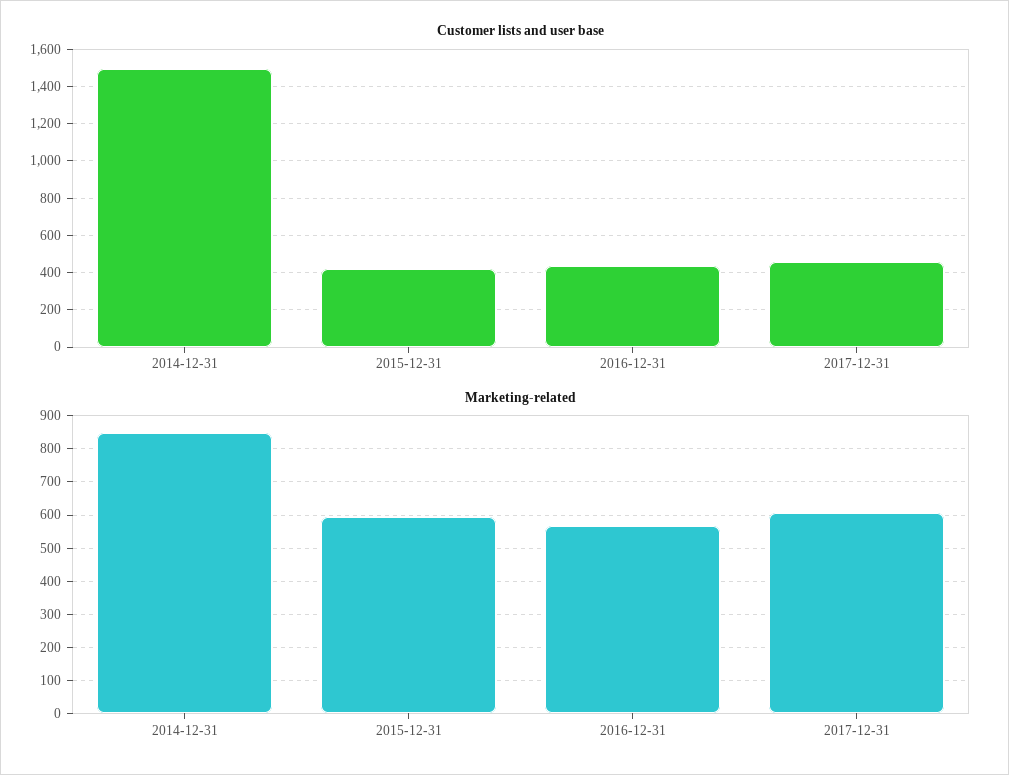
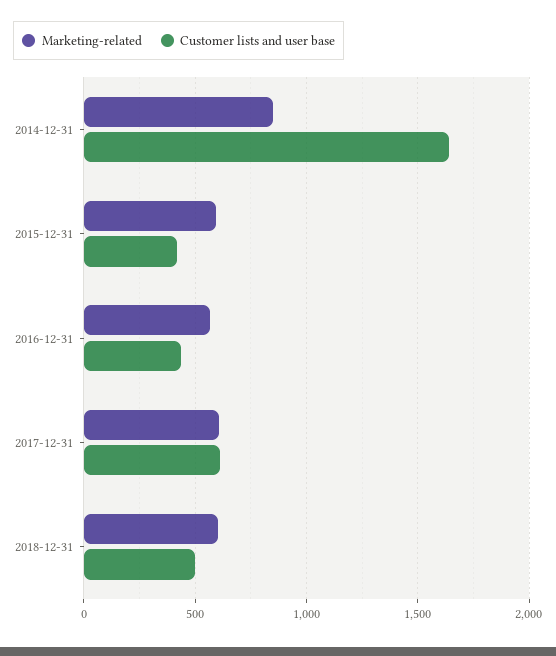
Customer lists and user base, 2014-12-31: 1500 -> 1650
Customer lists and user base, 2017-12-31: 450 -> 600
Marketing-related, 2018-12-31: none -> 600
Customer lists and user base, 2018-12-31: none -> 500

